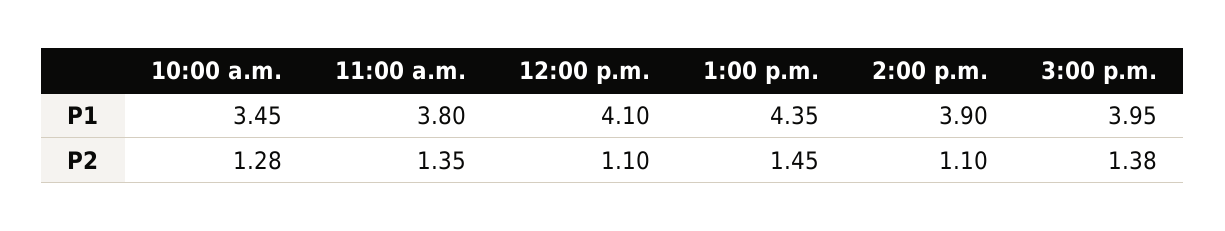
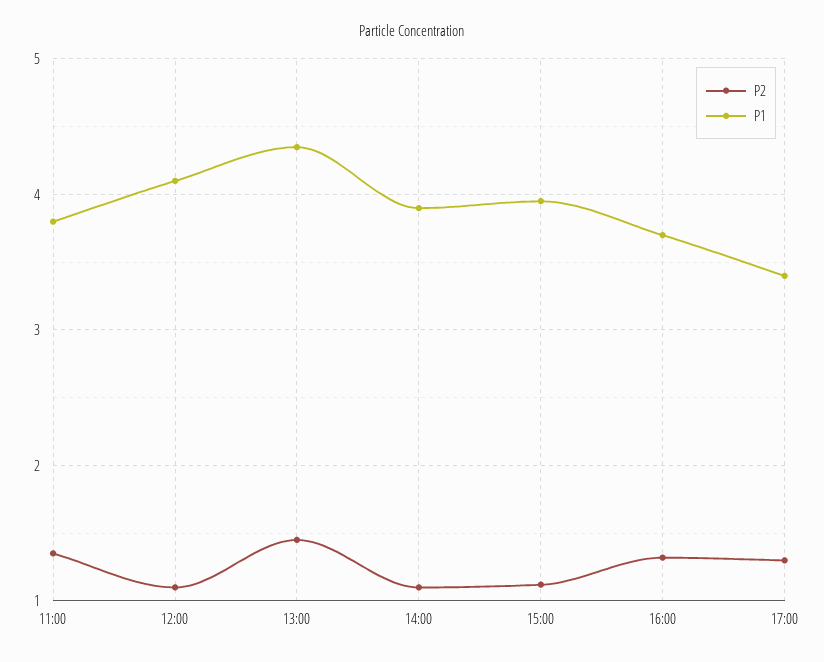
P1, 10:00 a.m.: 3.45 -> none
P2, 10:00 a.m.: 1.28 -> none
P2, 3:00 p.m.: 1.38 -> 1.1
P2, 16:00: none -> 1.3
P1, 16:00: none -> 3.7
P2, 17:00: none -> 1.3
P1, 17:00: none -> 3.4

